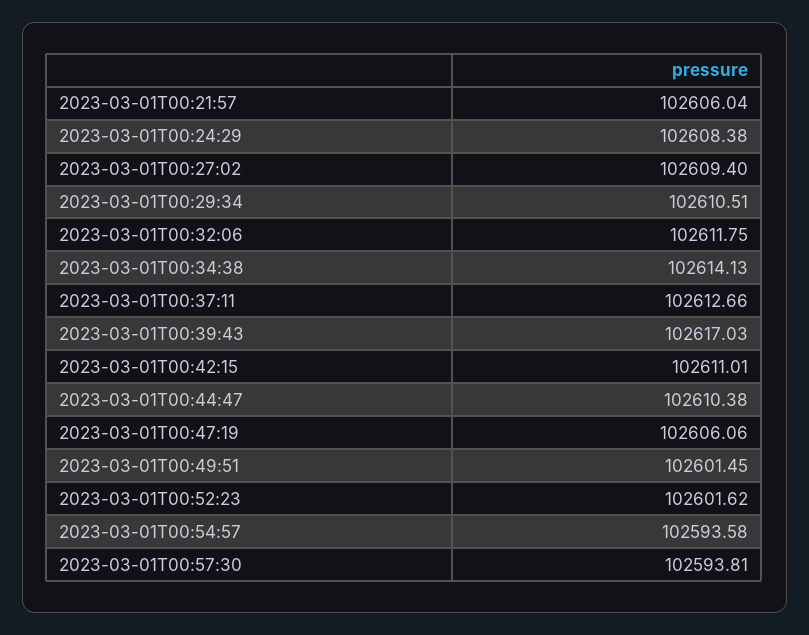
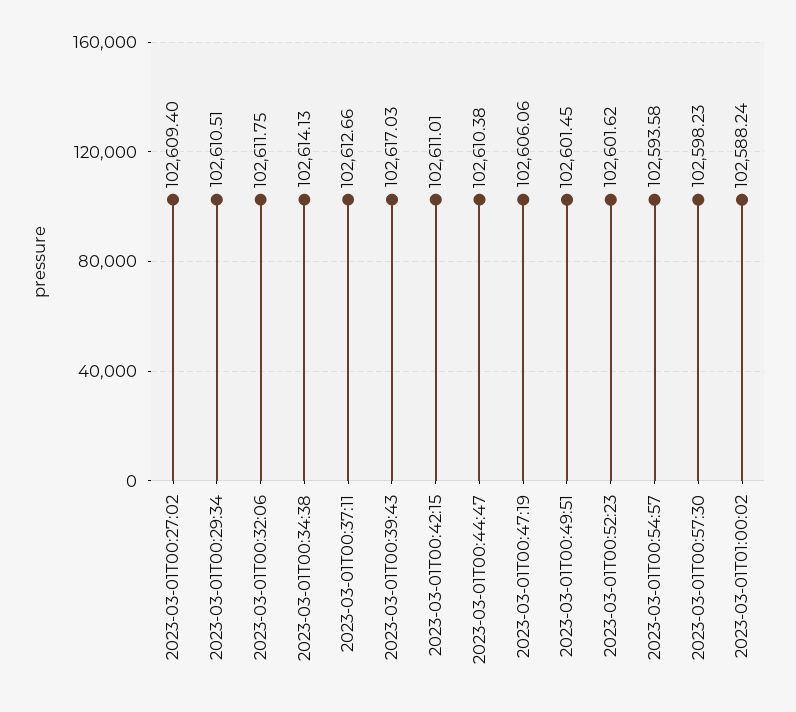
2023-03-01T00:21:57: 102606.04 -> none
2023-03-01T00:24:29: 102608.38 -> none
2023-03-01T00:57:30: 102593.81 -> 102598.23
2023-03-01T01:00:02: none -> 102588.24

